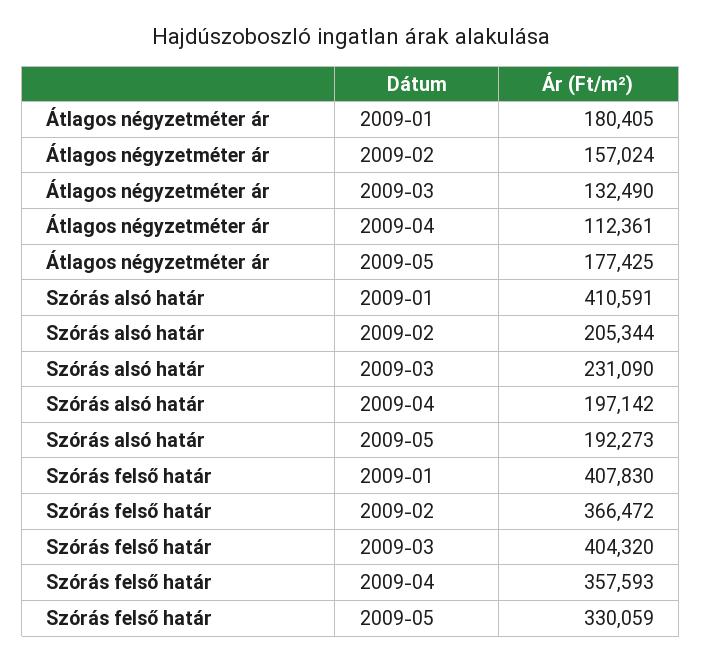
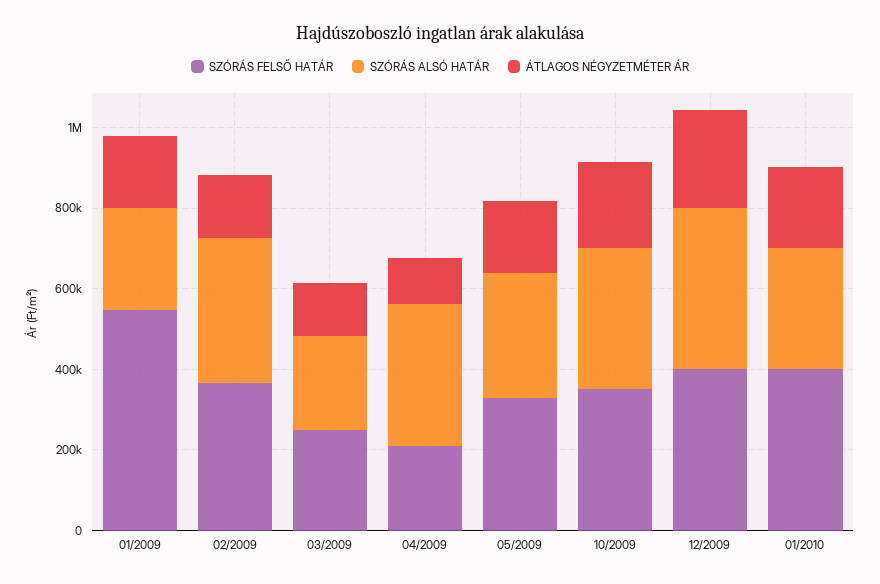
Szórás alsó határ, 2009-01: 410591 -> 250000
Szórás alsó határ, 2009-02: 205344 -> 350000
Szórás alsó határ, 2009-04: 197142 -> 350000
Szórás alsó határ, 2009-05: 192273 -> 300000
Szórás felső határ, 2009-01: 407830 -> 550000
Szórás felső határ, 2009-03: 404320 -> 250000
Szórás felső határ, 2009-04: 357593 -> 200000
Szórás felső határ, 10/2009: none -> 350000
Szórás alsó határ, 10/2009: none -> 350000
Átlagos négyzetméter ár, 10/2009: none -> 200000
Szórás felső határ, 12/2009: none -> 400000
Szórás alsó határ, 12/2009: none -> 400000
Átlagos négyzetméter ár, 12/2009: none -> 250000
Szórás felső határ, 01/2010: none -> 400000
Szórás alsó határ, 01/2010: none -> 300000
Átlagos négyzetméter ár, 01/2010: none -> 200000

